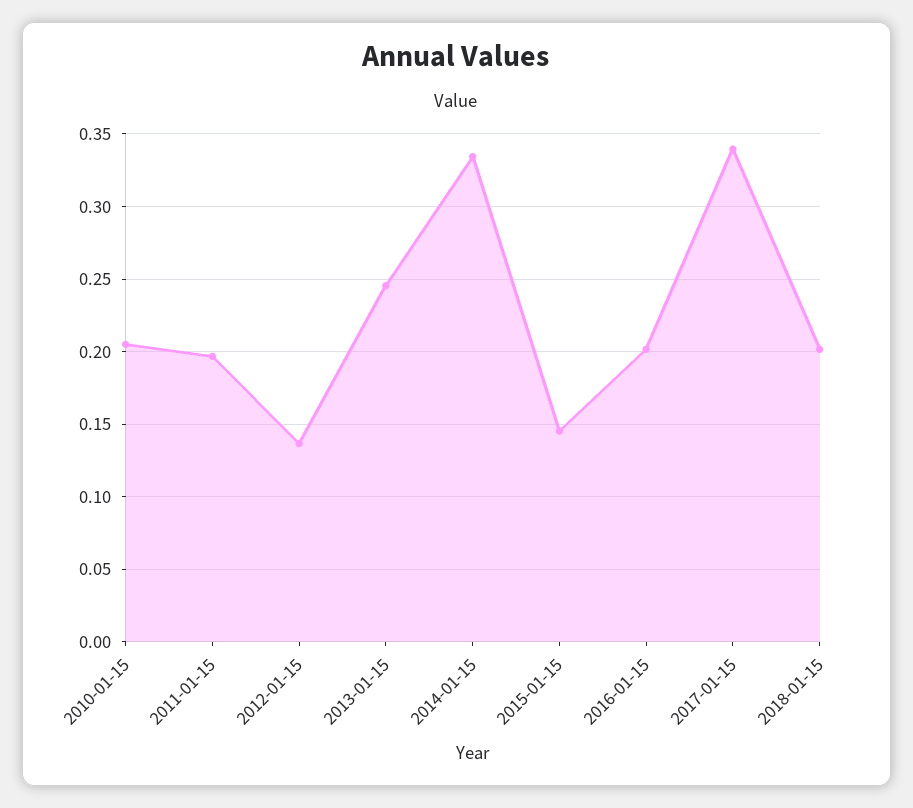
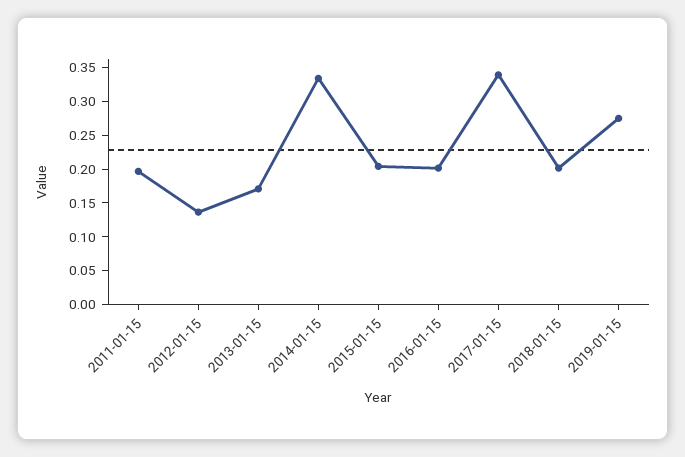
2010-01-15: 0.205 -> none
2013-01-15: 0.245 -> 0.175
2015-01-15: 0.145 -> 0.2
2019-01-15: none -> 0.275

